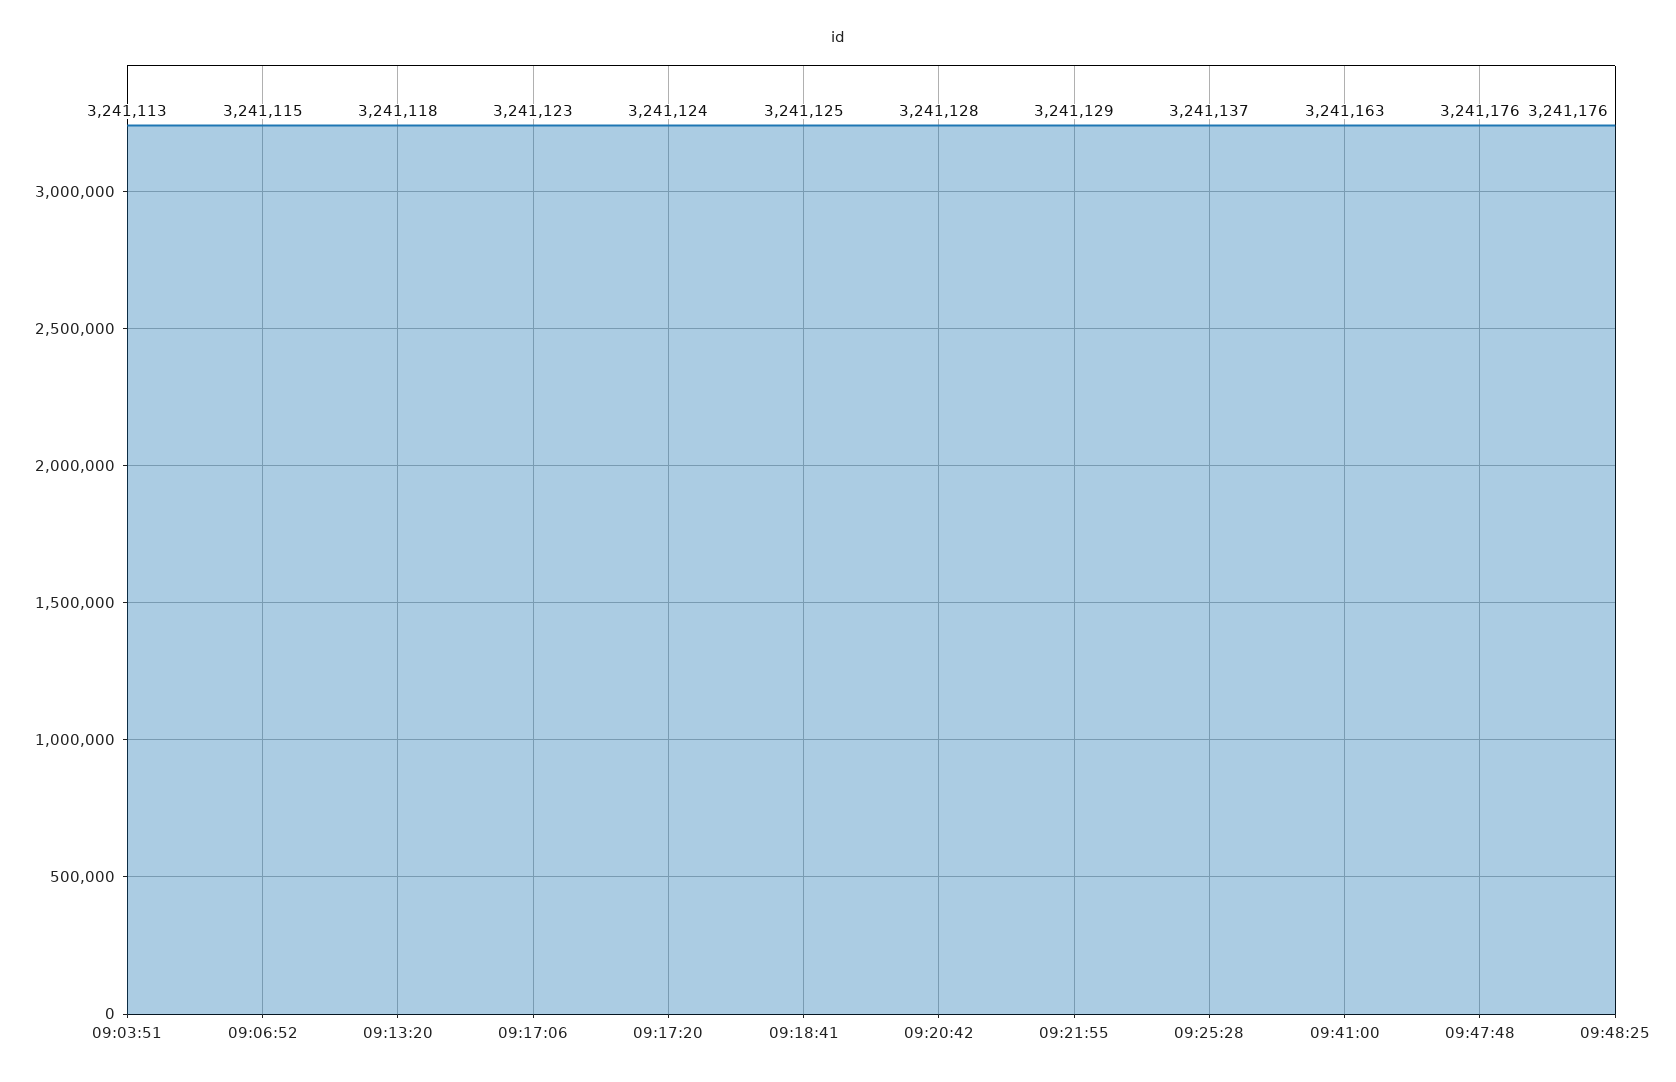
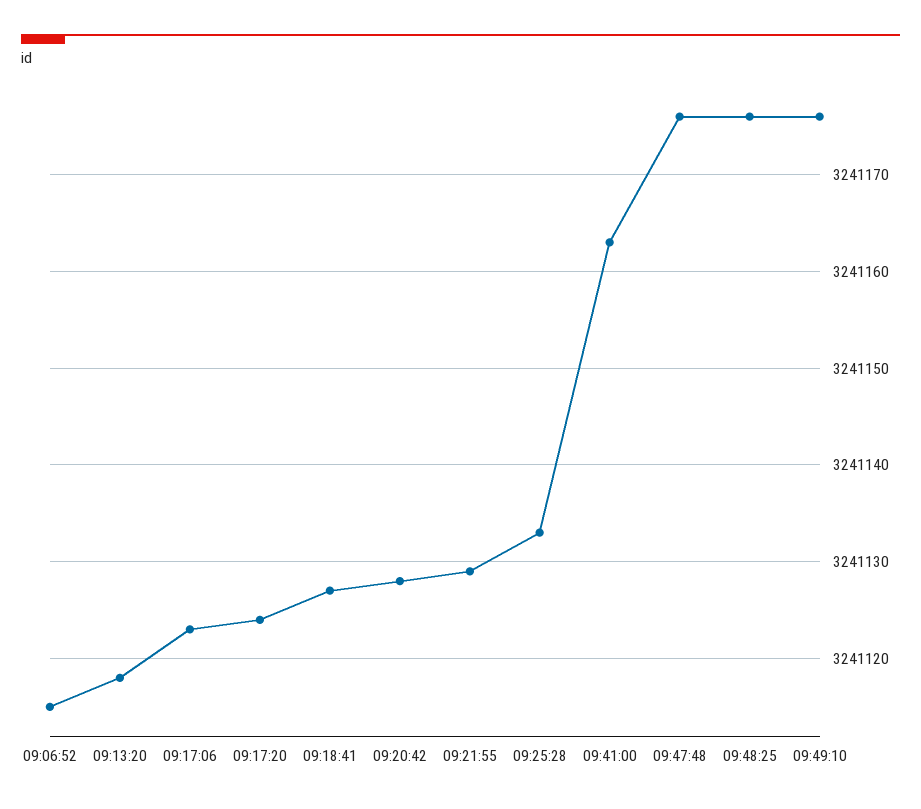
09:03:51: 3241113 -> none
09:18:41: 3241125 -> 3241127
09:25:28: 3241137 -> 3241133
09:49:10: none -> 3241176

